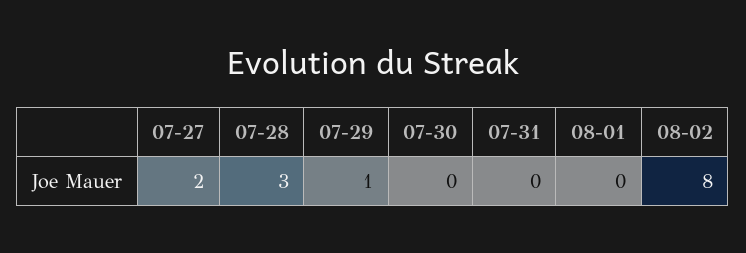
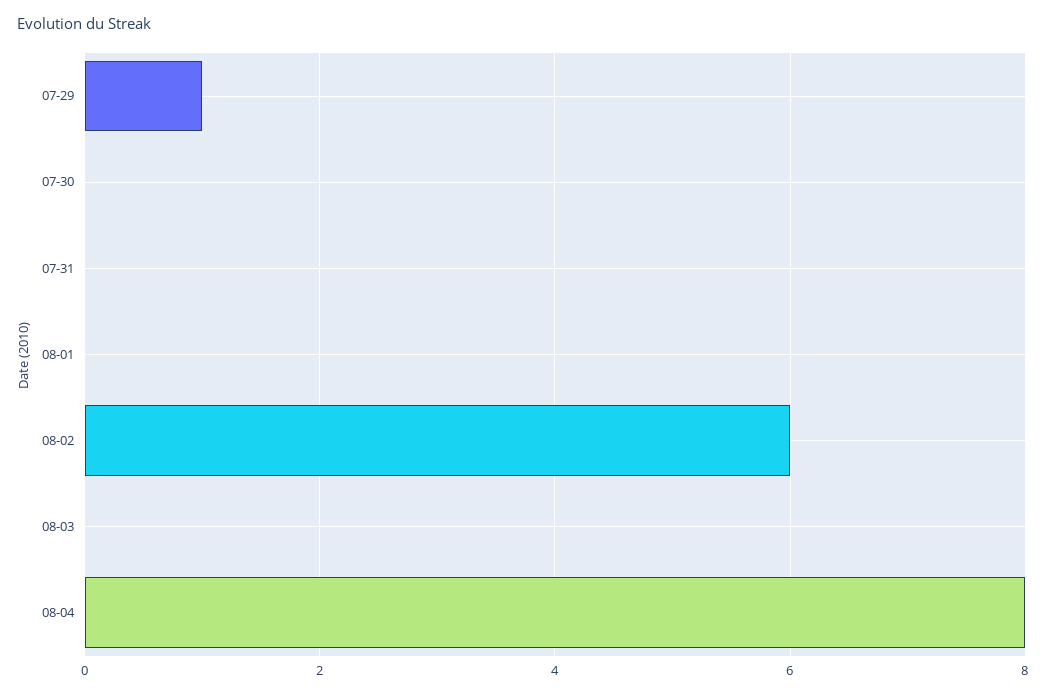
07-27: 2 -> none
07-28: 3 -> none
08-02: 8 -> 6
08-03: none -> 0
08-04: none -> 8

